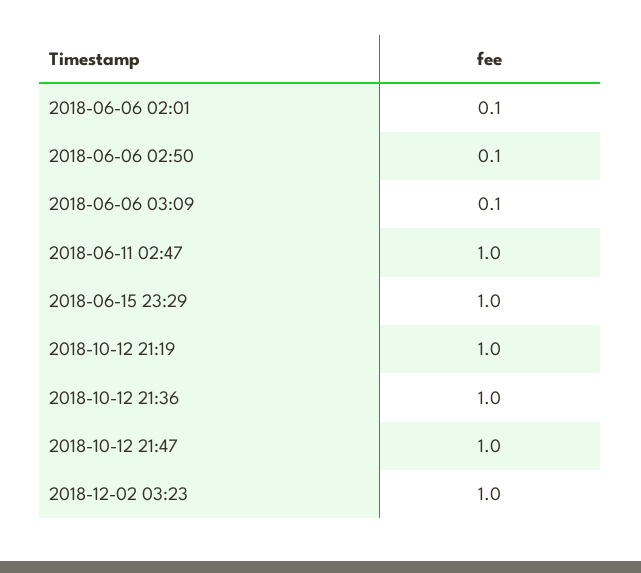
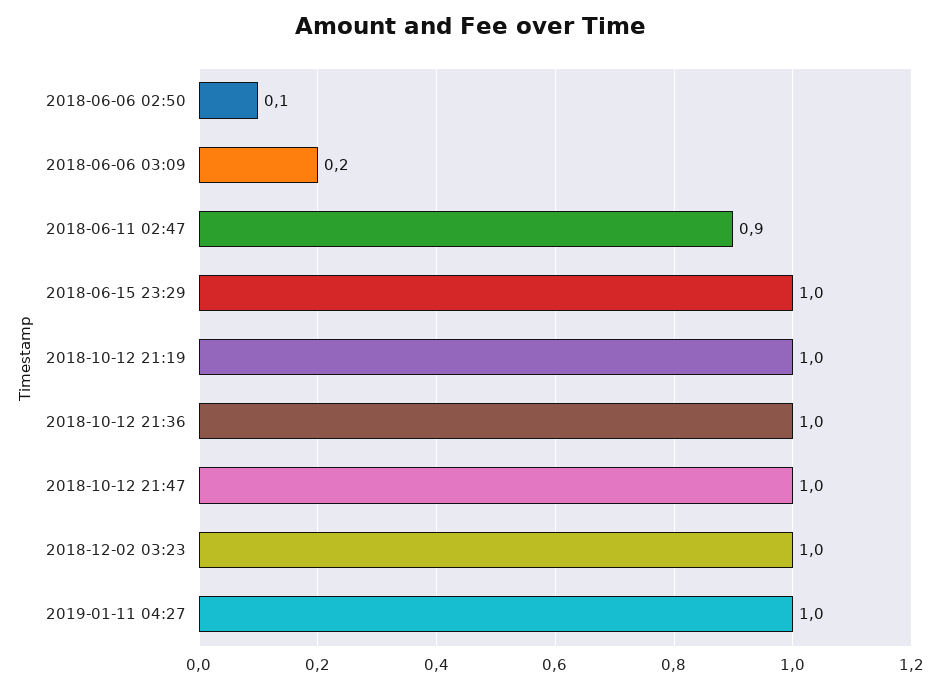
2018-06-06 02:01: 0.1 -> none
2018-06-06 03:09: 0.1 -> 0.2
2018-06-11 02:47: 1 -> 0.9
2019-01-11 04:27: none -> 1

